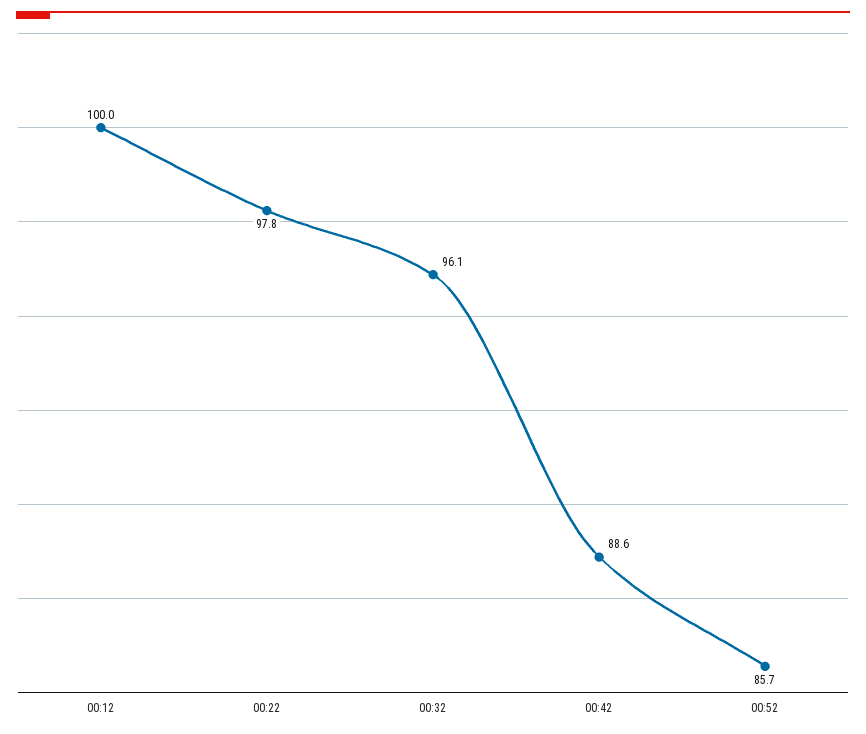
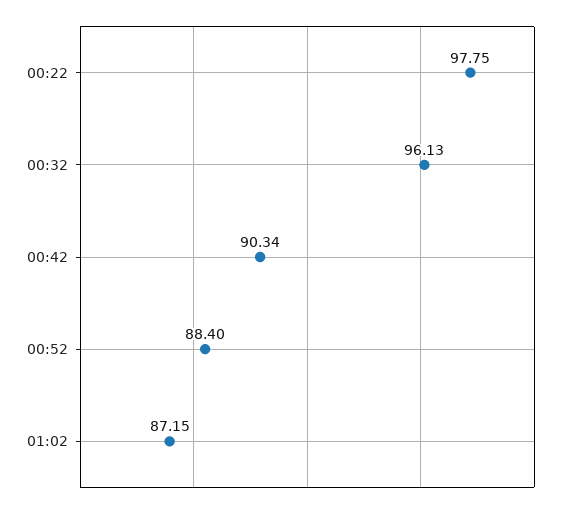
00:12: 100 -> none
00:42: 88.6 -> 90.34
00:52: 85.7 -> 88.4
01:02: none -> 87.15

